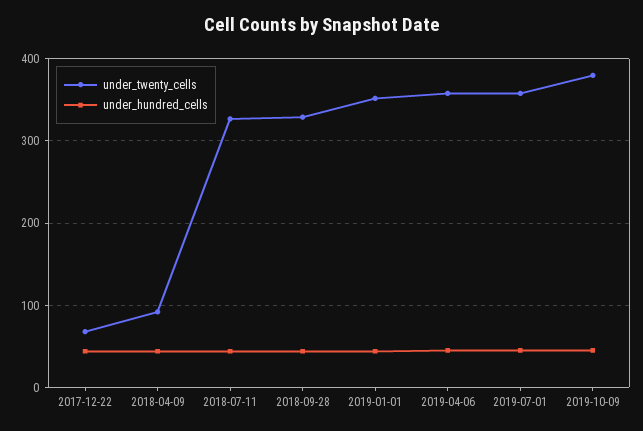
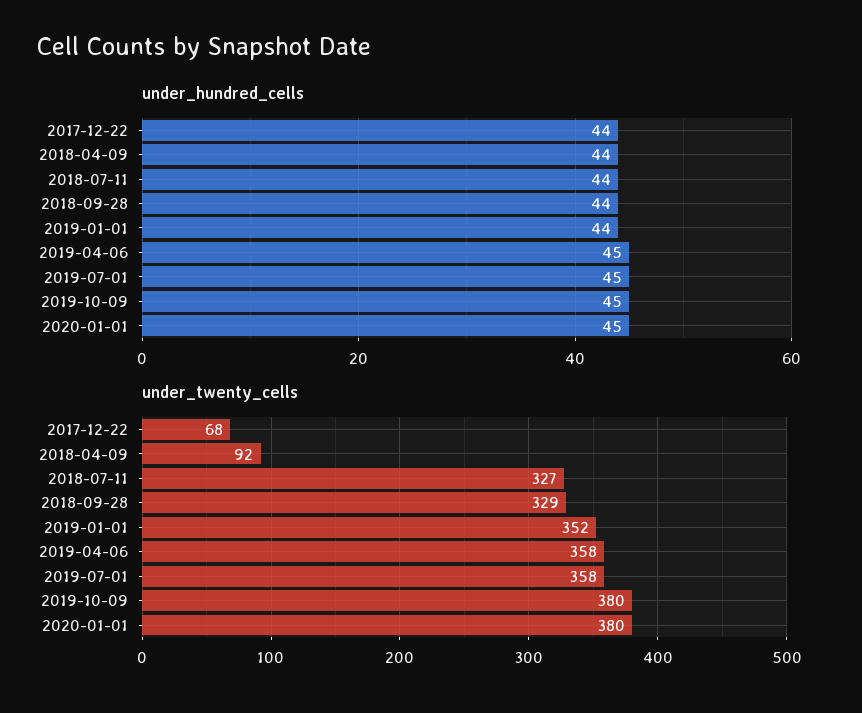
under_hundred_cells, 2020-01-01: none -> 45
under_twenty_cells, 2020-01-01: none -> 380

